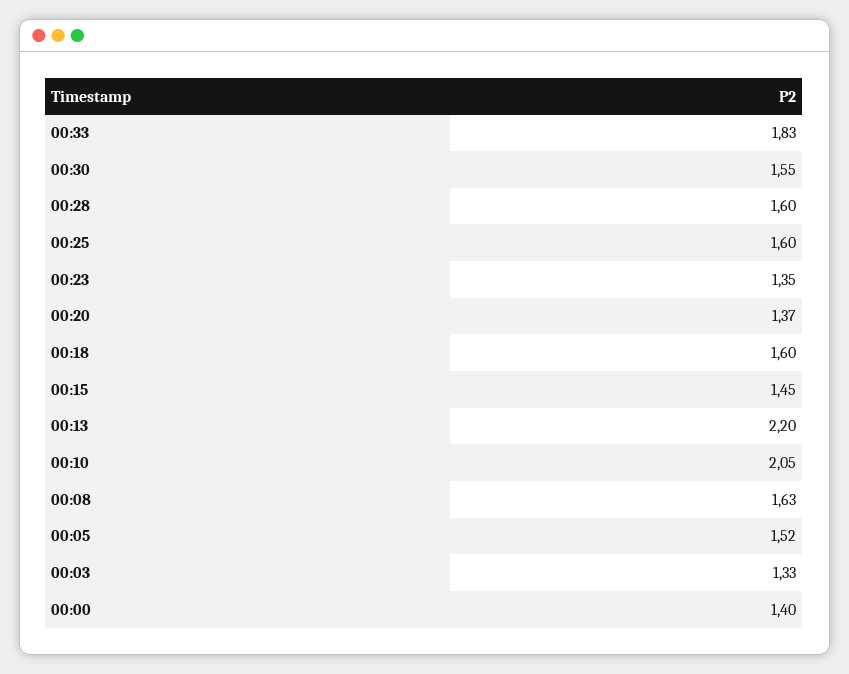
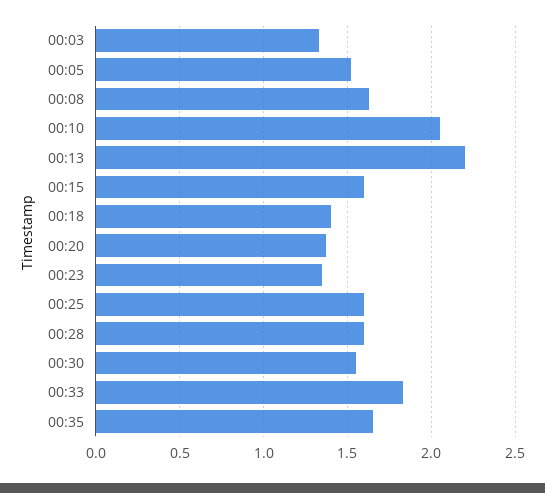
00:18: 1.6 -> 1.4
00:15: 1.45 -> 1.6
00:00: 1.4 -> none
00:35: none -> 1.65

